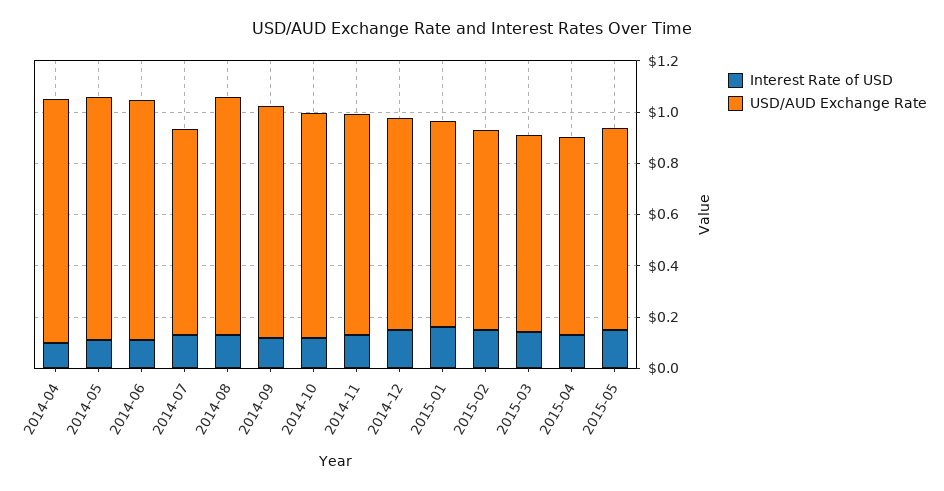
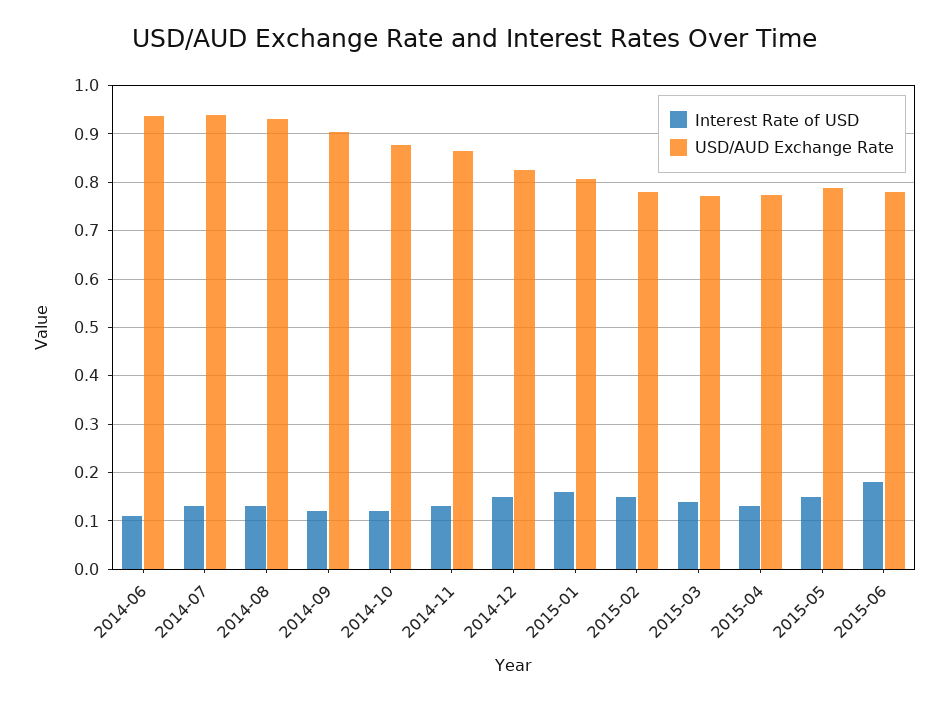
Interest Rate of USD, 2014-04: 0.1 -> none
USD/AUD Exchange Rate, 2014-04: 0.95 -> none
Interest Rate of USD, 2014-05: 0.1 -> none
USD/AUD Exchange Rate, 2014-05: 0.95 -> none
USD/AUD Exchange Rate, 2014-07: 0.8 -> 0.94
Interest Rate of USD, 2015-06: none -> 0.18
USD/AUD Exchange Rate, 2015-06: none -> 0.78

